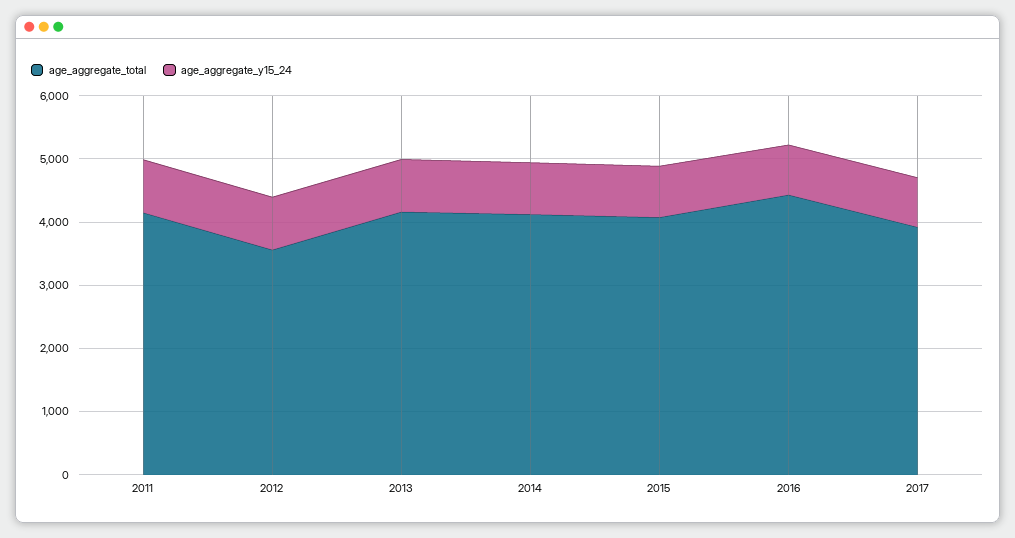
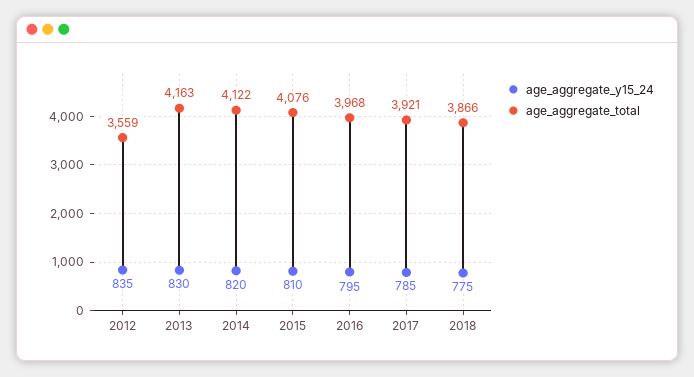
age_aggregate_total, 2011: 4200 -> none
age_aggregate_y15_24, 2011: 800 -> none
age_aggregate_total, 2016: 4400 -> 3968
age_aggregate_y15_24, 2018: none -> 775
age_aggregate_total, 2018: none -> 3866

